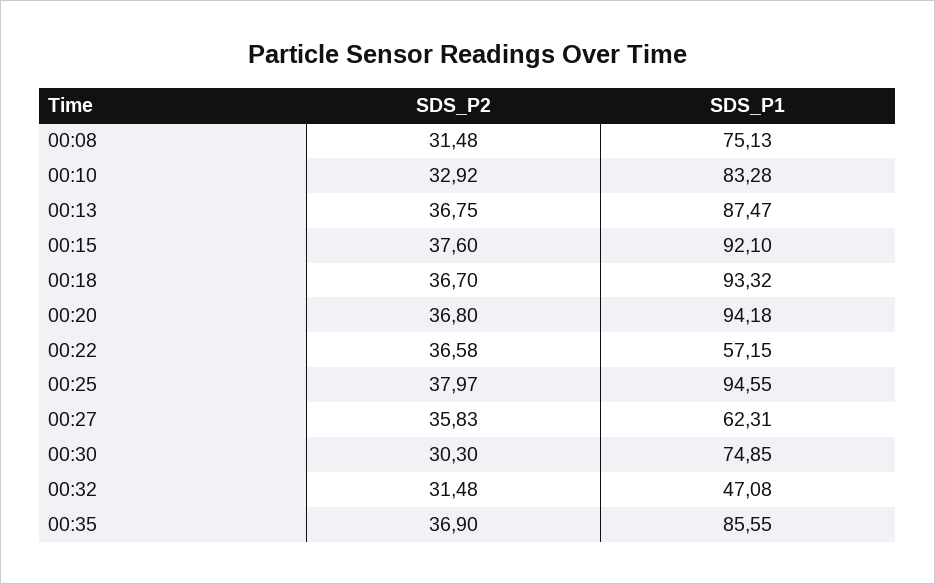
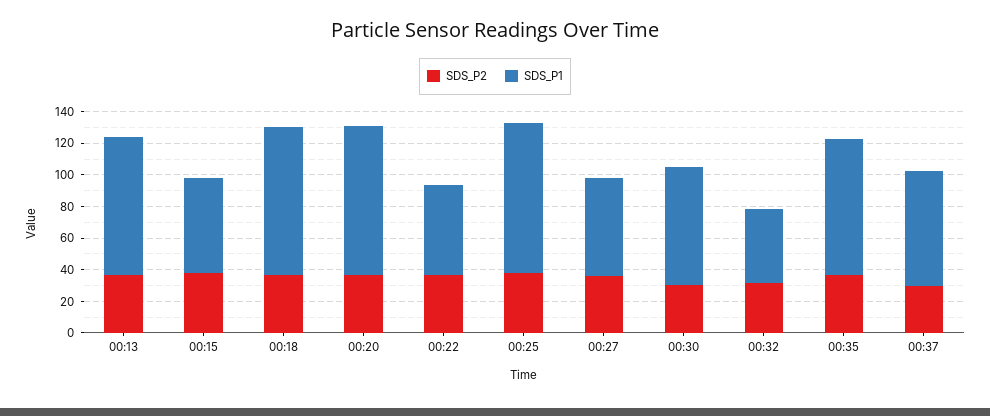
SDS_P2, 00:08: 31.48 -> none
SDS_P1, 00:08: 75.13 -> none
SDS_P2, 00:10: 32.92 -> none
SDS_P1, 00:10: 83.28 -> none
SDS_P1, 00:15: 92.1 -> 60
SDS_P2, 00:37: none -> 30
SDS_P1, 00:37: none -> 70

